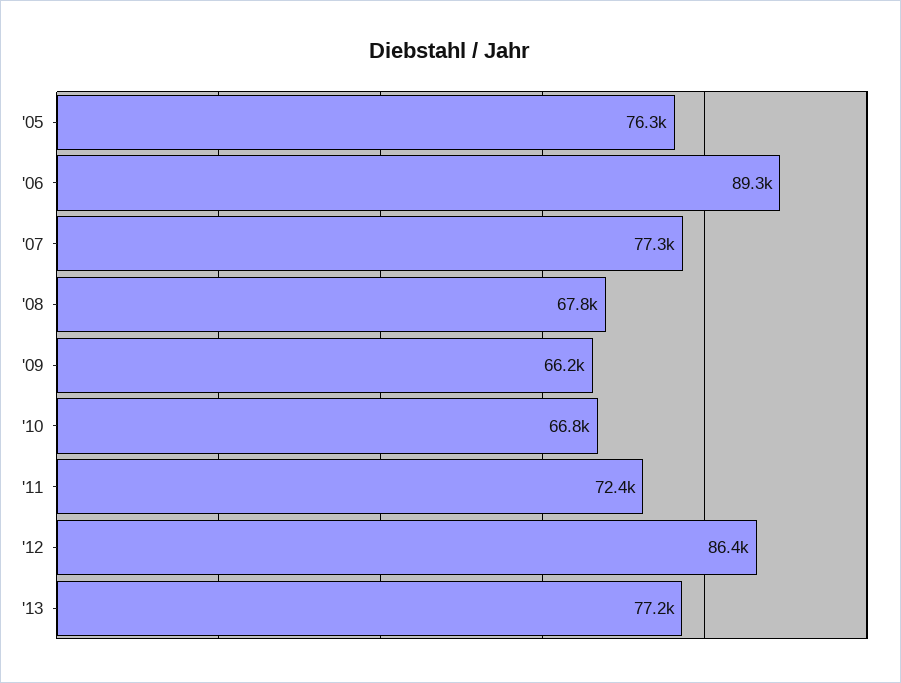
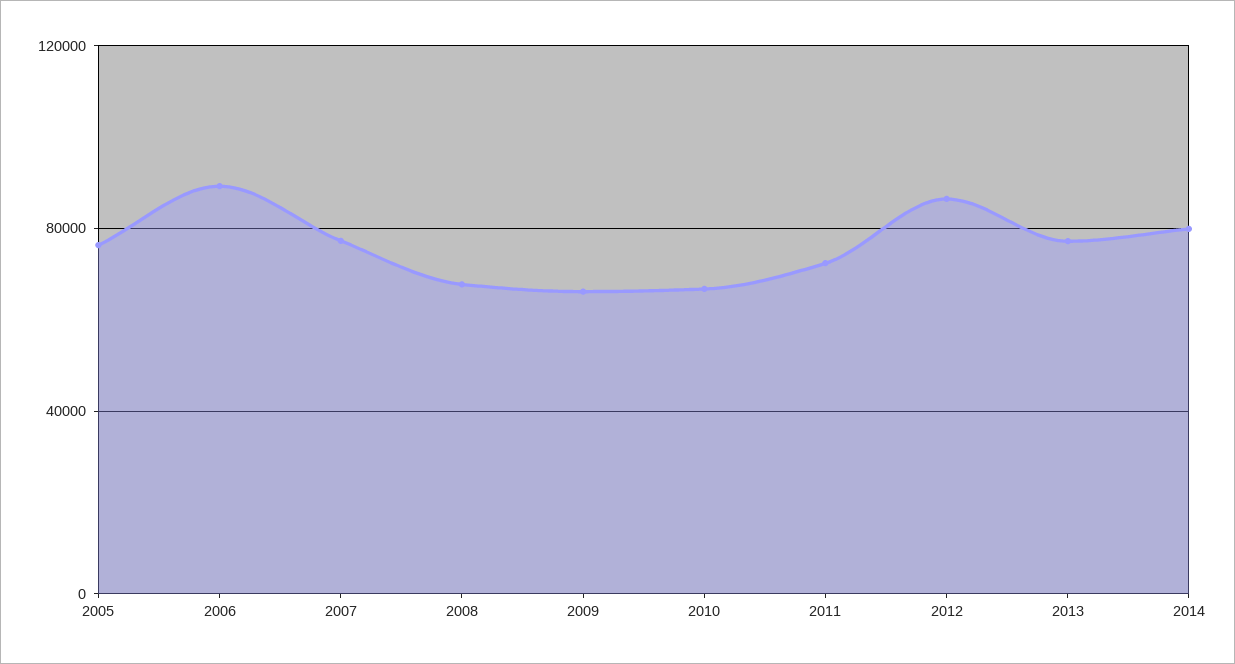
2014: none -> 80000

